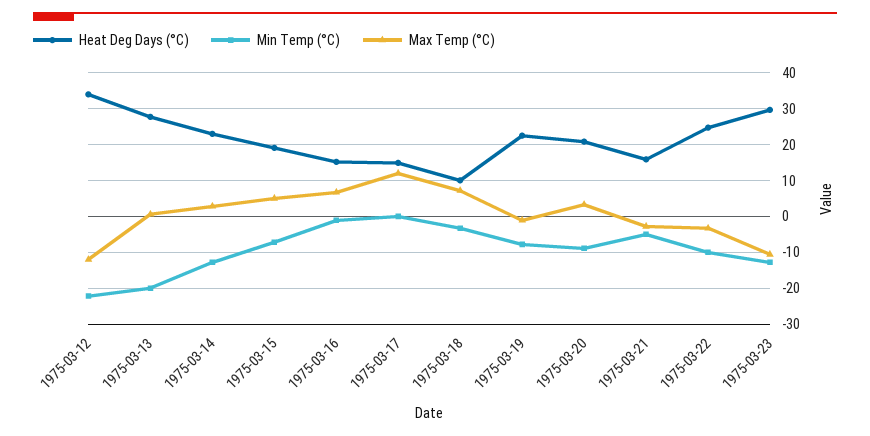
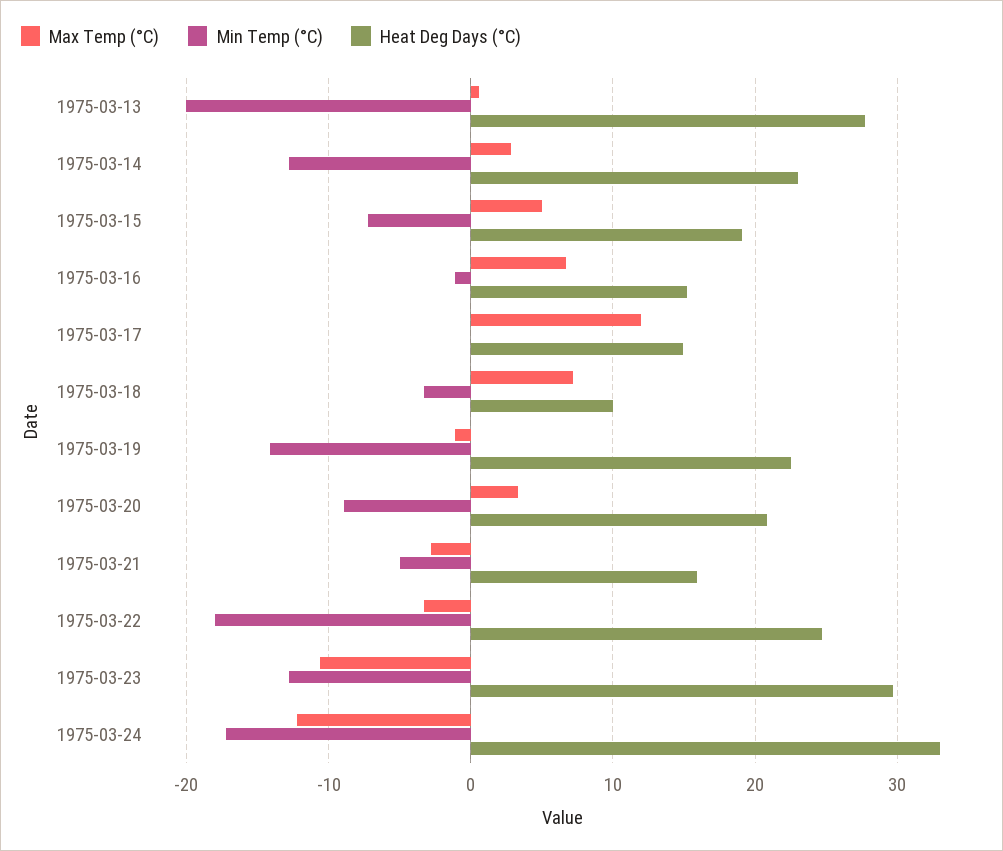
Heat Deg Days (°C), 1975-03-12: 34 -> none
Min Temp (°C), 1975-03-12: -22 -> none
Max Temp (°C), 1975-03-12: -12 -> none
Min Temp (°C), 1975-03-19: -8 -> -14
Min Temp (°C), 1975-03-22: -10 -> -18
Max Temp (°C), 1975-03-24: none -> -12
Min Temp (°C), 1975-03-24: none -> -17
Heat Deg Days (°C), 1975-03-24: none -> 33

